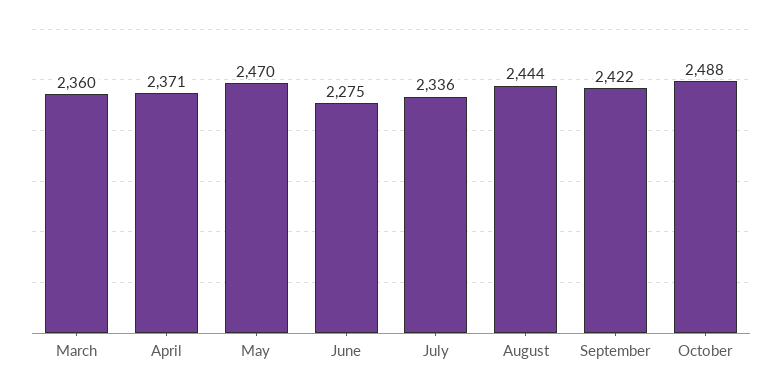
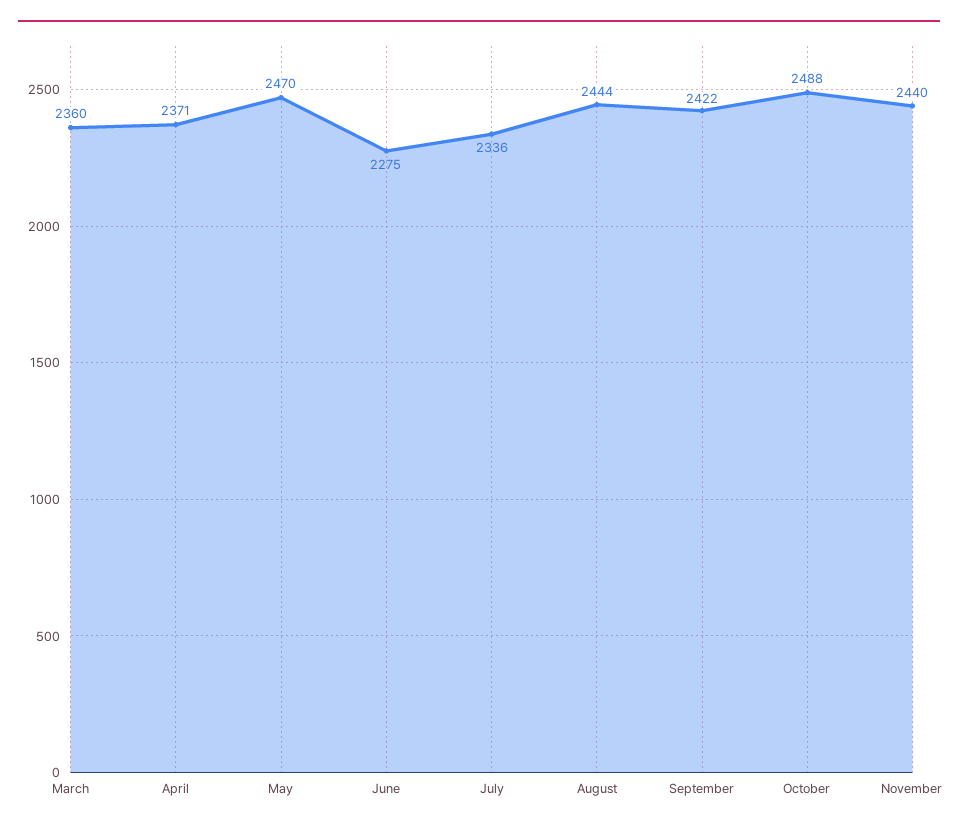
November: none -> 2440

